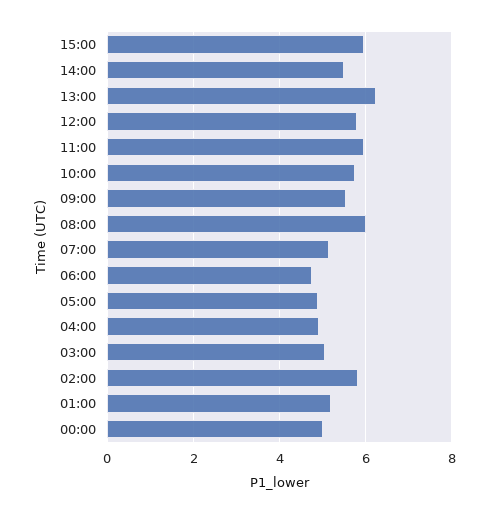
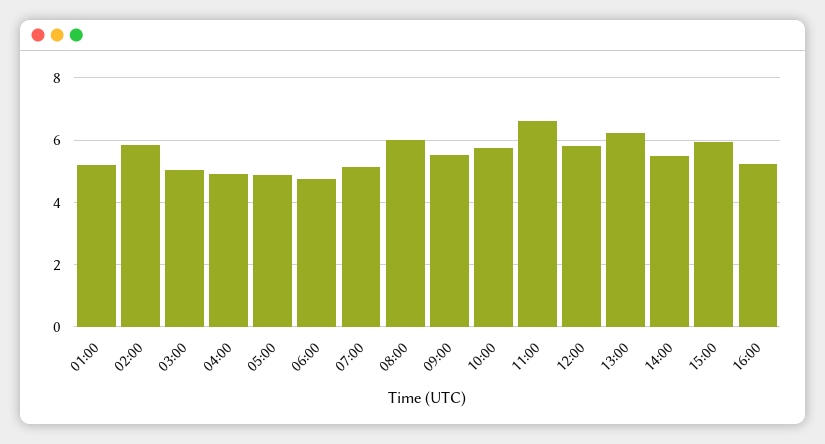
11:00: 6 -> 6.6
00:00: 5 -> none
16:00: none -> 5.2

